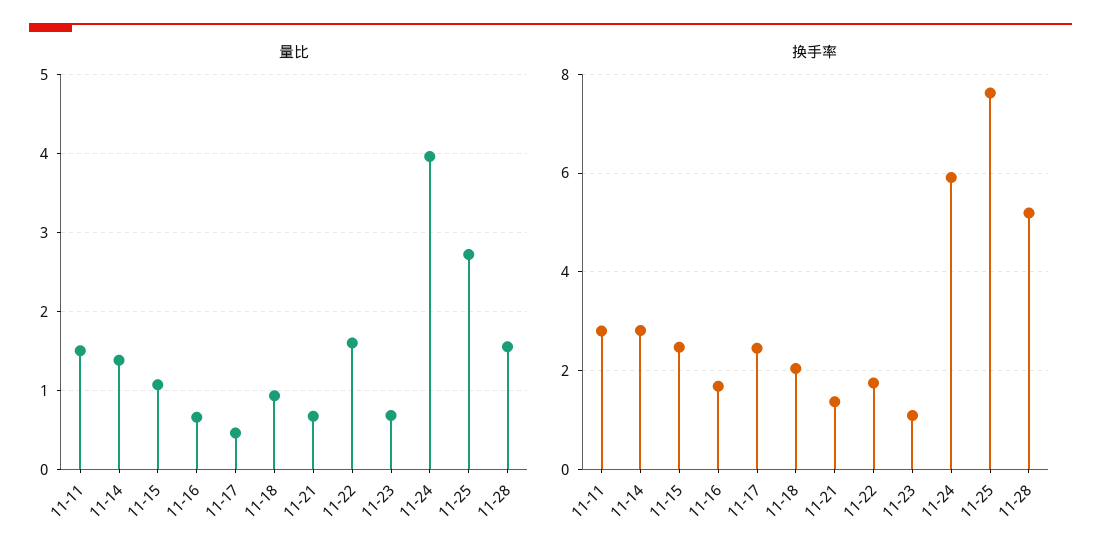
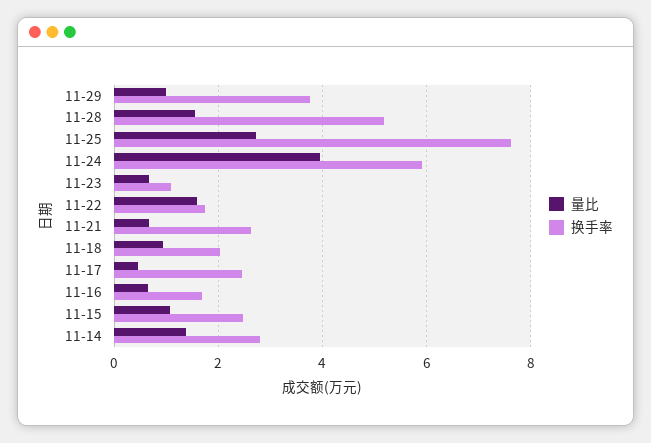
量比, 11-11: 1.5 -> none
换手率, 11-11: 2.8 -> none
换手率, 11-21: 1.4 -> 2.6
量比, 11-29: none -> 1
换手率, 11-29: none -> 3.8

